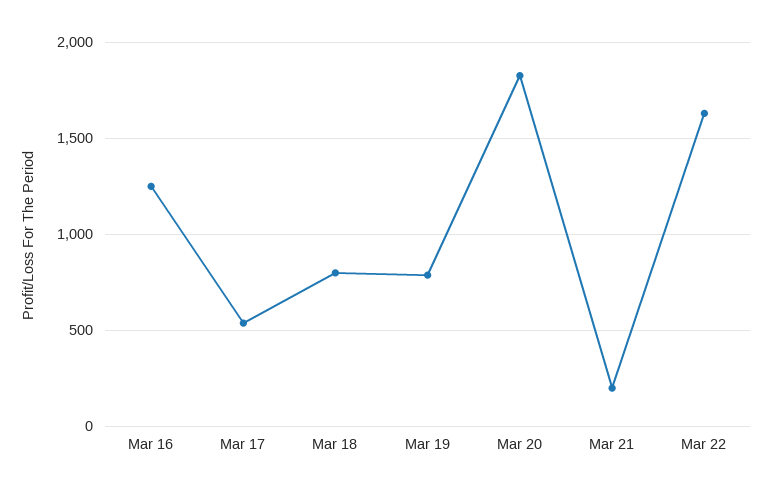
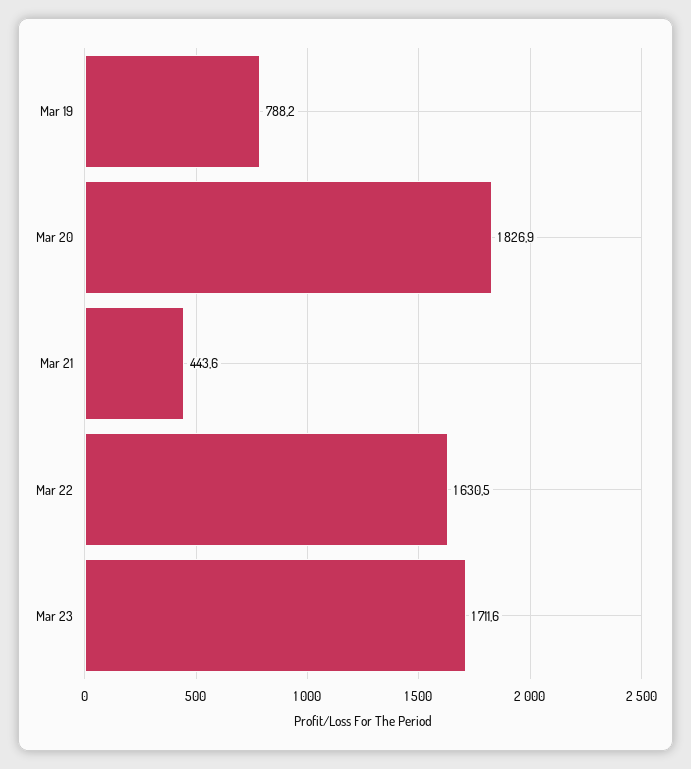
Mar 16: 1250 -> none
Mar 17: 550 -> none
Mar 18: 800 -> none
Mar 21: 200 -> 443.6
Mar 23: none -> 1711.6

